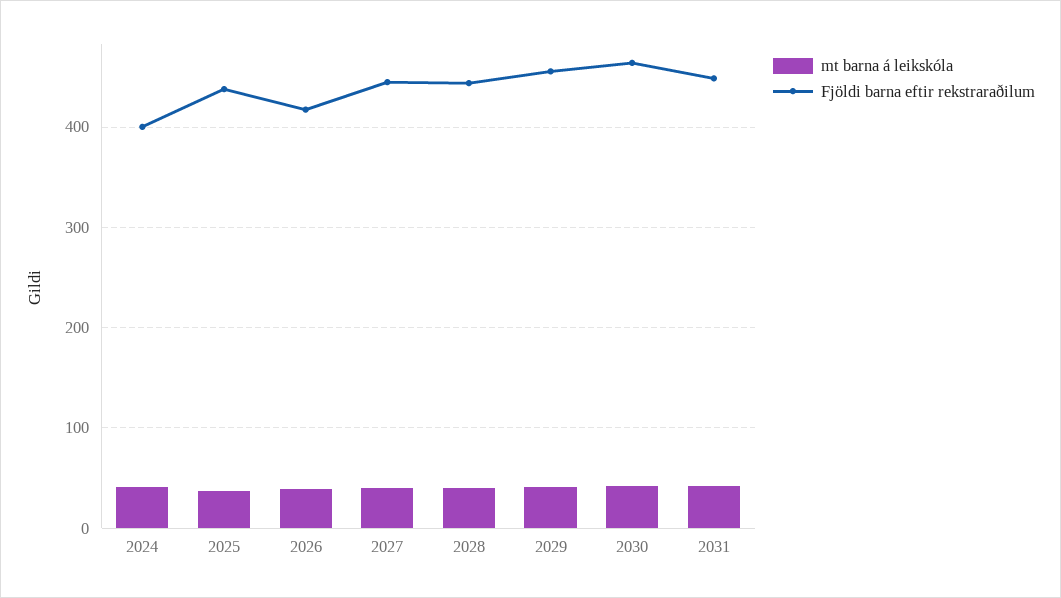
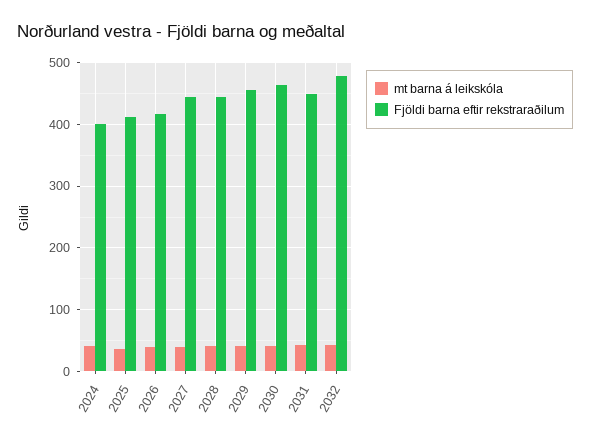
Fjöldi barna eftir rekstraraðilum, 2025: 440 -> 410
mt barna á leikskóla, 2032: none -> 40
Fjöldi barna eftir rekstraraðilum, 2032: none -> 480

